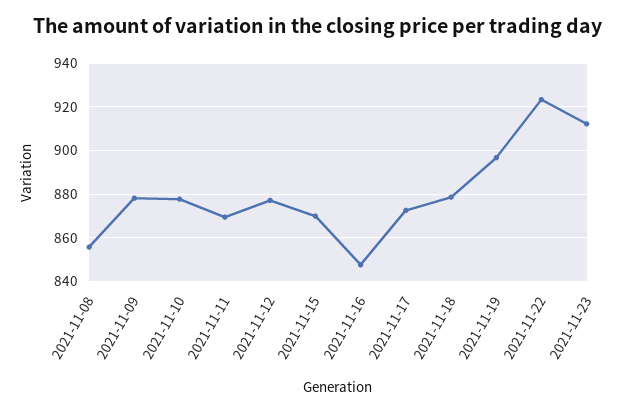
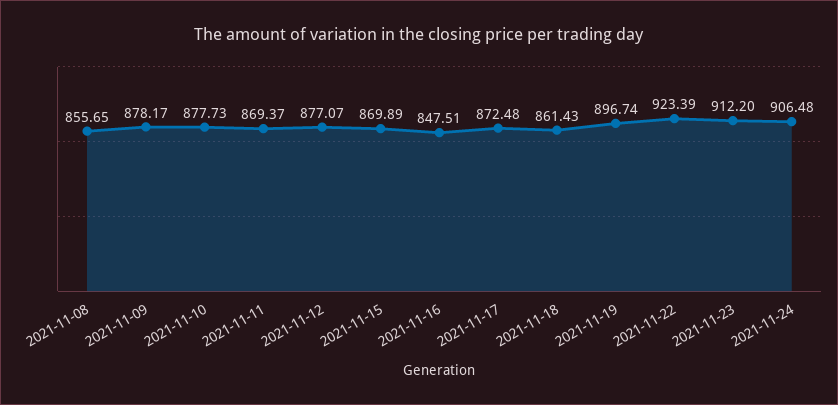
2021-11-18: 880 -> 861.43
2021-11-24: none -> 906.48

